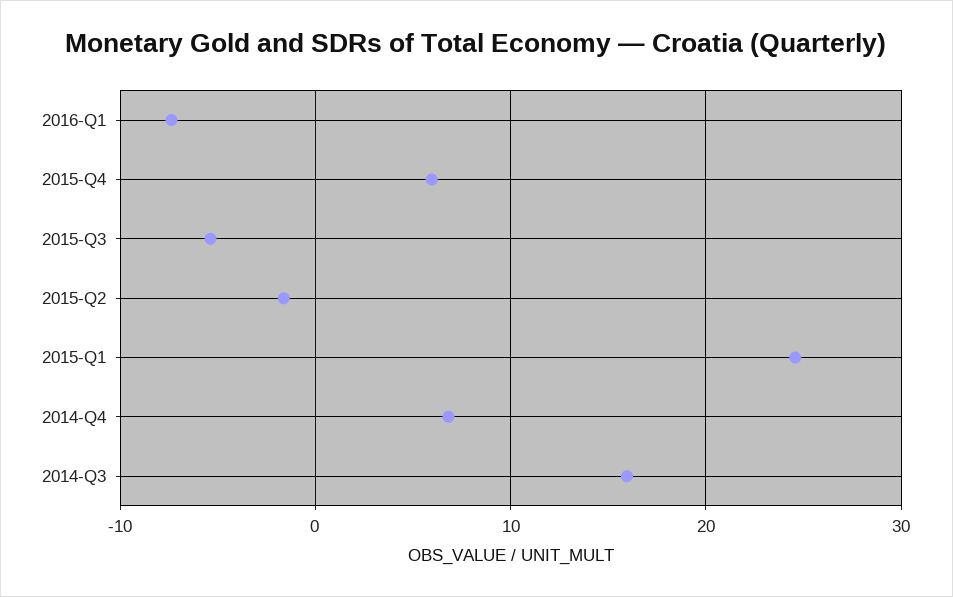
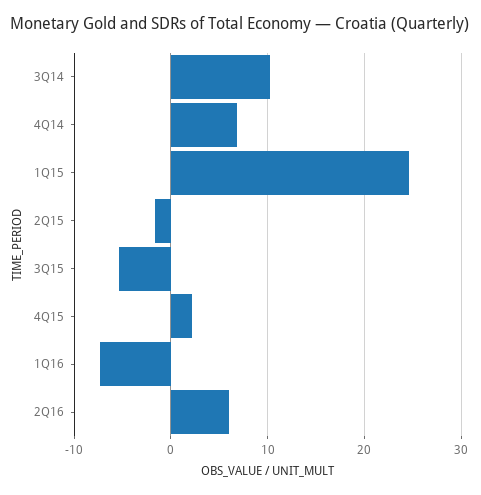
2015-Q4: 6 -> 2
2014-Q3: 16 -> 10
2Q16: none -> 6

